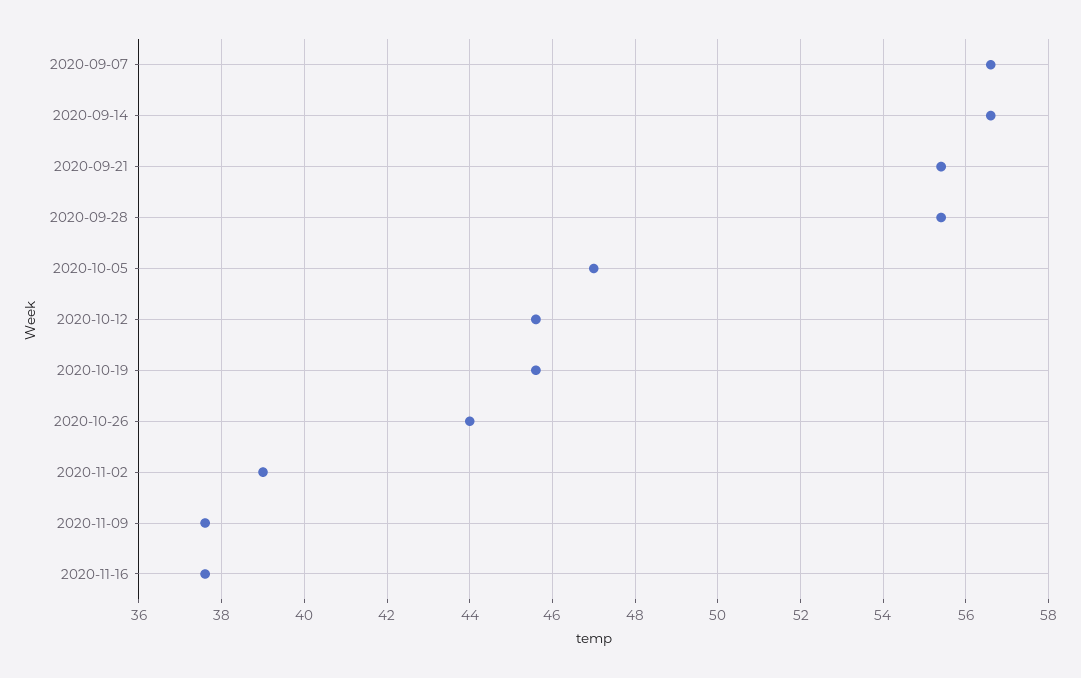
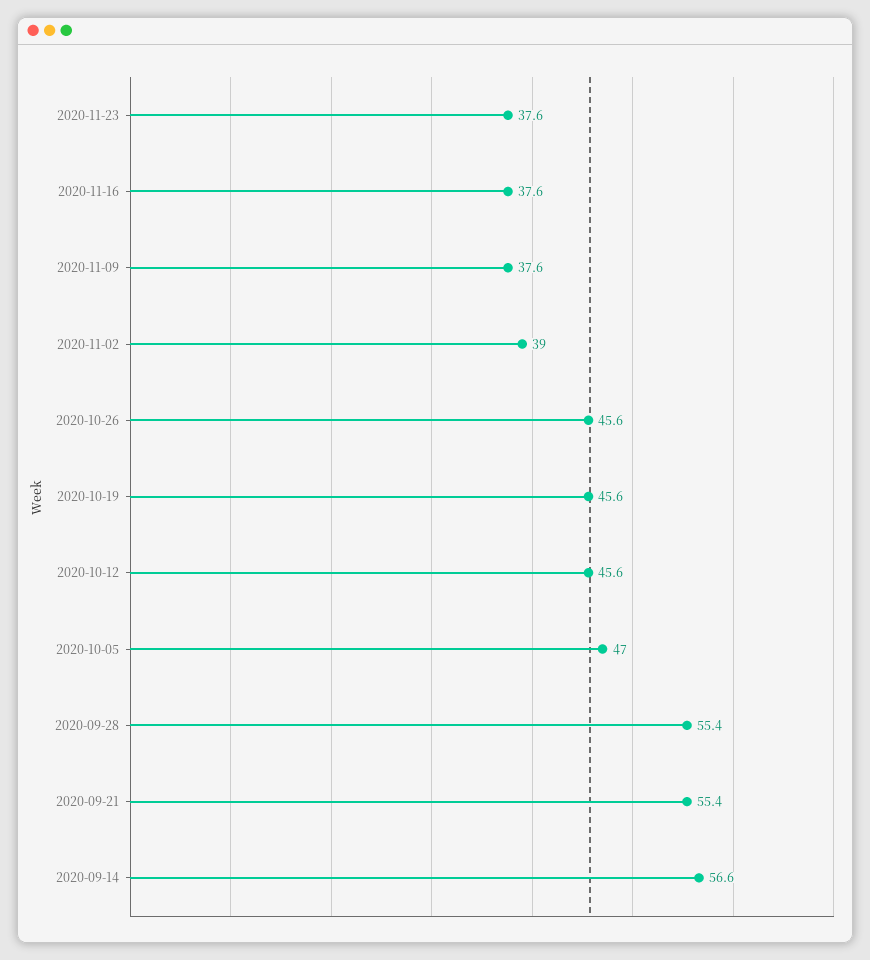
2020-09-07: 56.5 -> none
2020-10-26: 44 -> 45.6
2020-11-23: none -> 37.6

